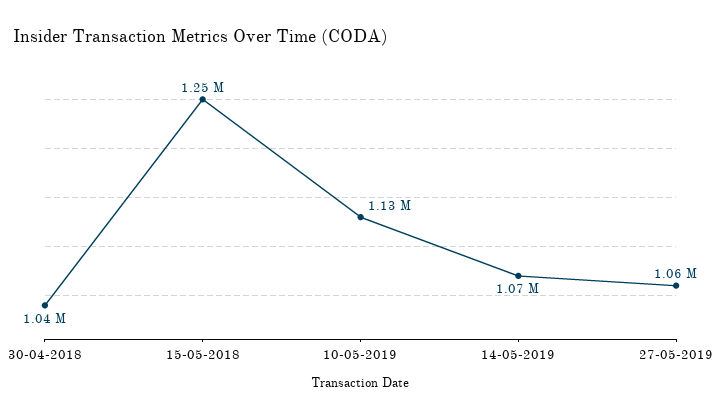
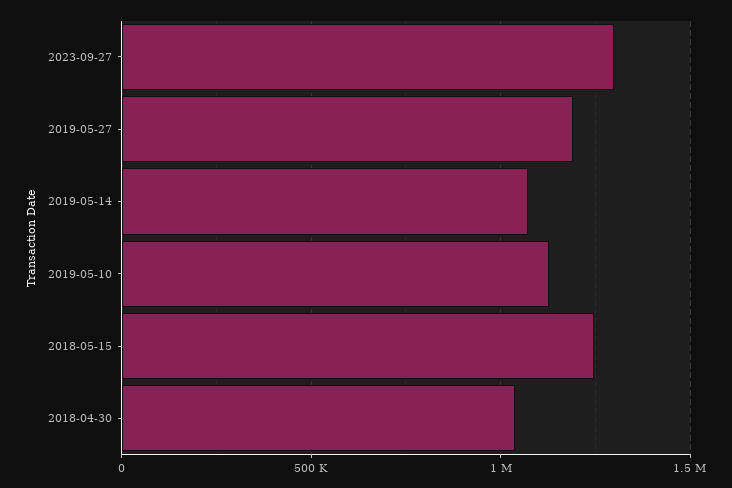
27-05-2019: 1060000 -> 1200000
2023-09-27: none -> 1300000

